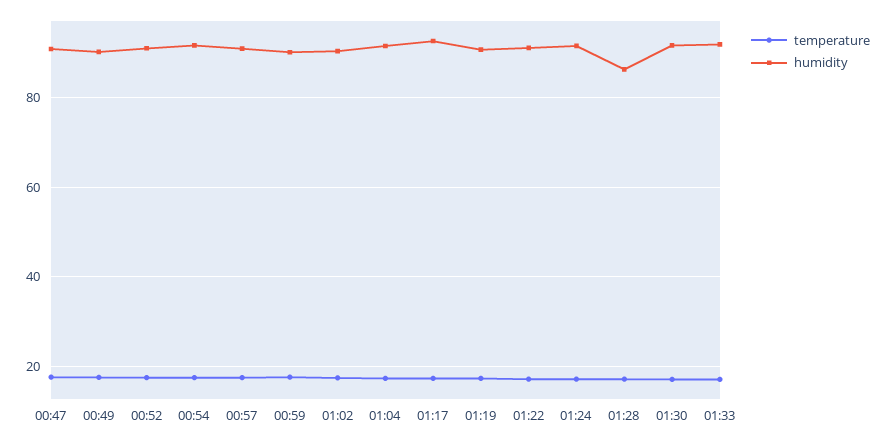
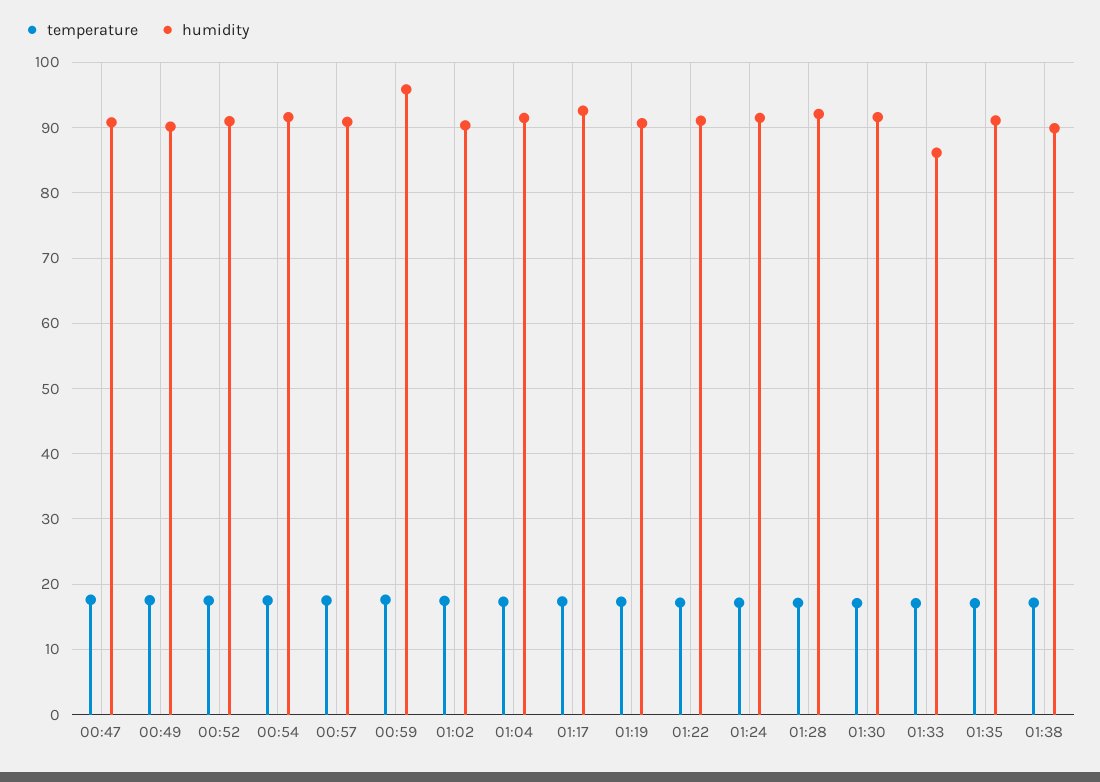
humidity, 00:59: 90 -> 96
humidity, 01:28: 86 -> 92
humidity, 01:33: 92 -> 86
temperature, 01:35: none -> 17
humidity, 01:35: none -> 91
temperature, 01:38: none -> 17
humidity, 01:38: none -> 90

